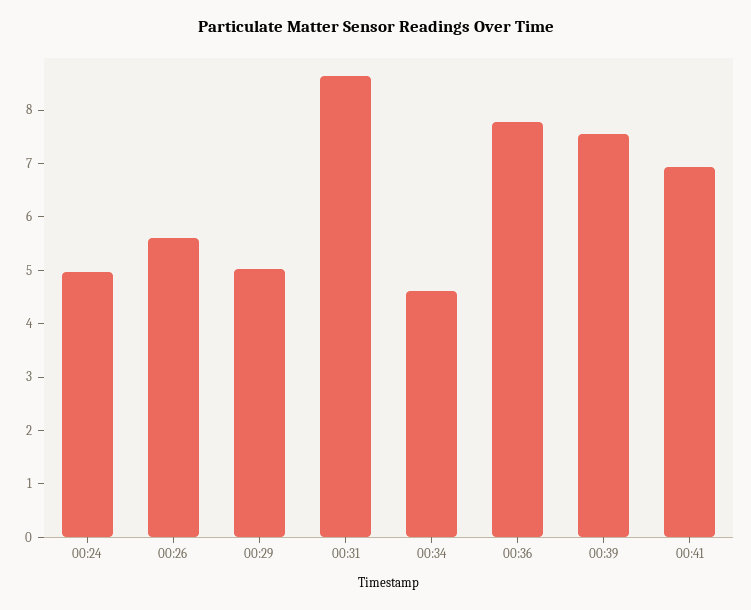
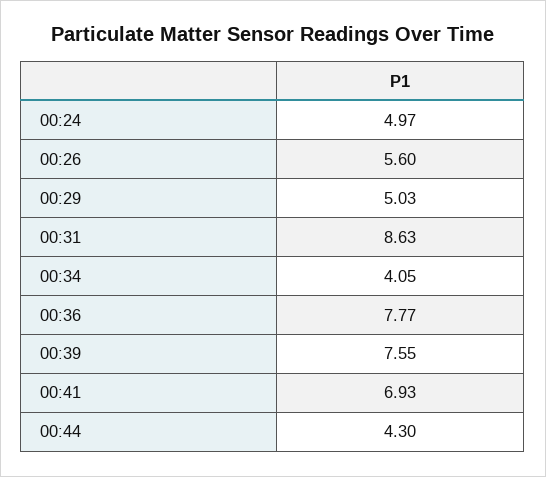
00:34: 4.6 -> 4.05
00:44: none -> 4.3

